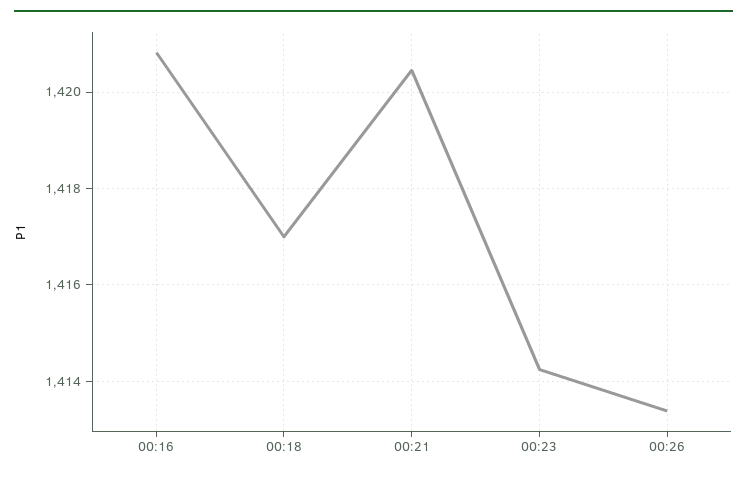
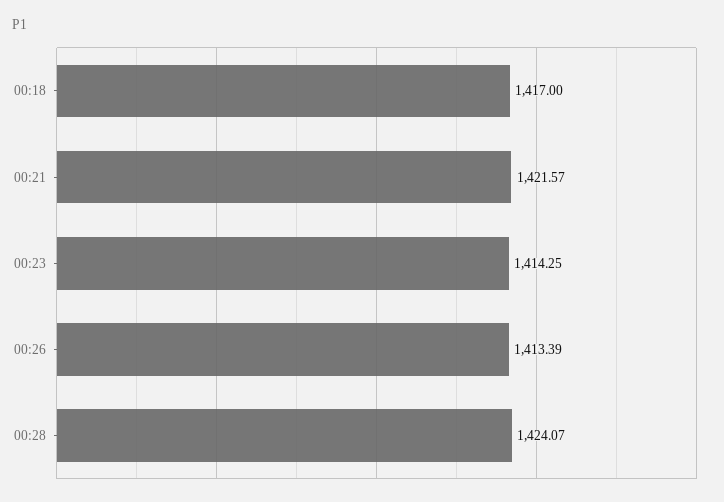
00:16: 1420.8 -> none
00:21: 1420.4 -> 1421.57
00:28: none -> 1424.07

